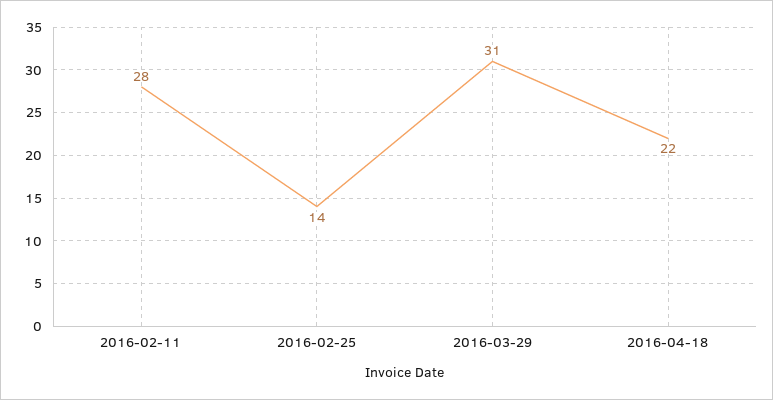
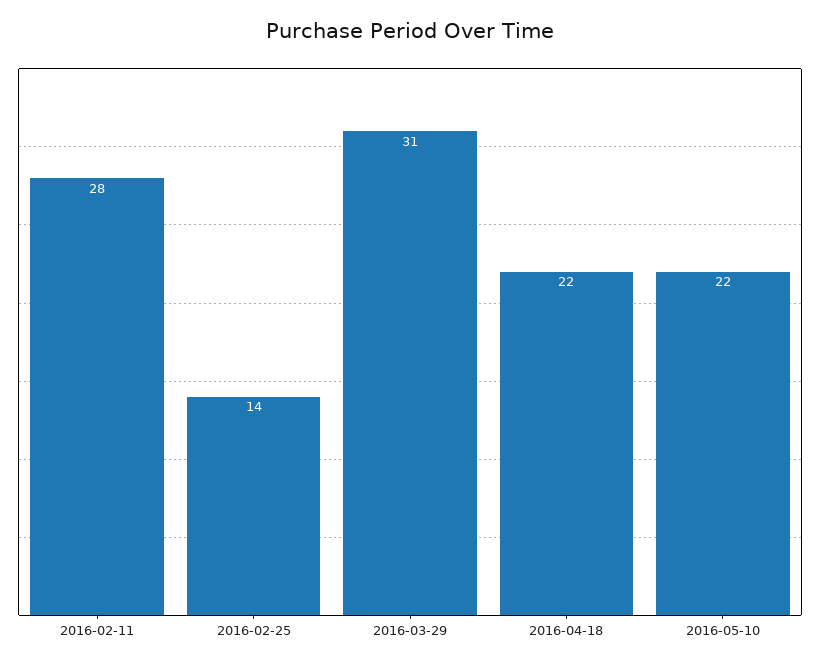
2016-05-10: none -> 22

